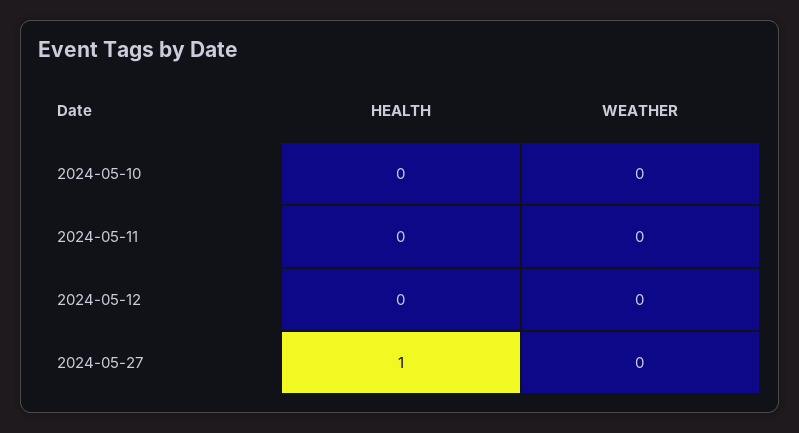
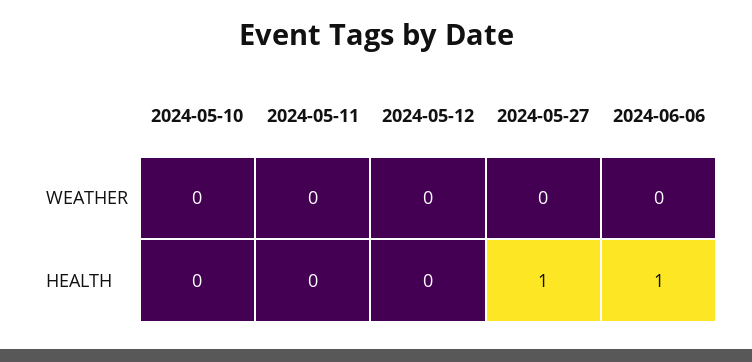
WEATHER, 2024-06-06: none -> 0
HEALTH, 2024-06-06: none -> 1

